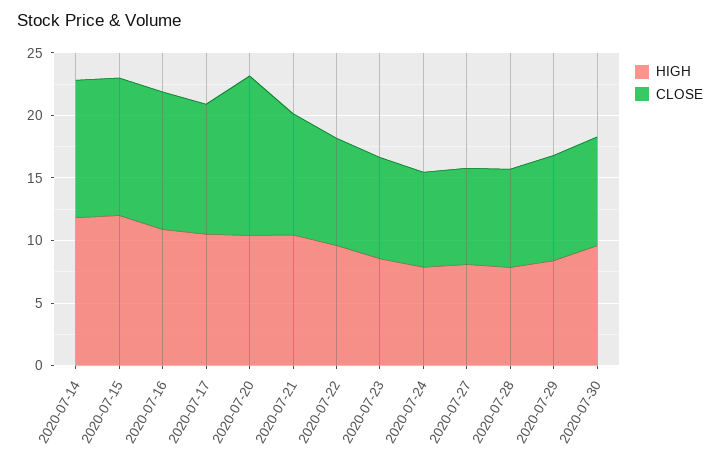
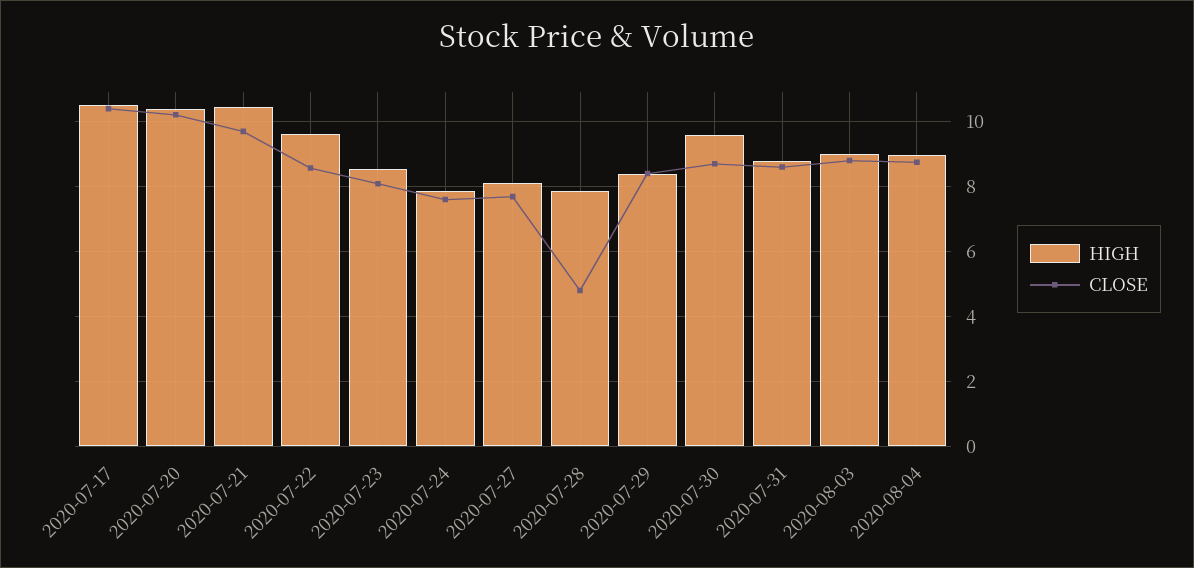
HIGH, 2020-07-14: 12 -> none
CLOSE, 2020-07-14: 11 -> none
HIGH, 2020-07-15: 12 -> none
CLOSE, 2020-07-15: 11 -> none
HIGH, 2020-07-16: 11 -> none
CLOSE, 2020-07-16: 11 -> none
CLOSE, 2020-07-20: 13 -> 10.2
CLOSE, 2020-07-28: 8 -> 4.8
HIGH, 2020-07-31: none -> 8.8
CLOSE, 2020-07-31: none -> 8.6
HIGH, 2020-08-03: none -> 9
CLOSE, 2020-08-03: none -> 8.8
HIGH, 2020-08-04: none -> 9
CLOSE, 2020-08-04: none -> 8.8

